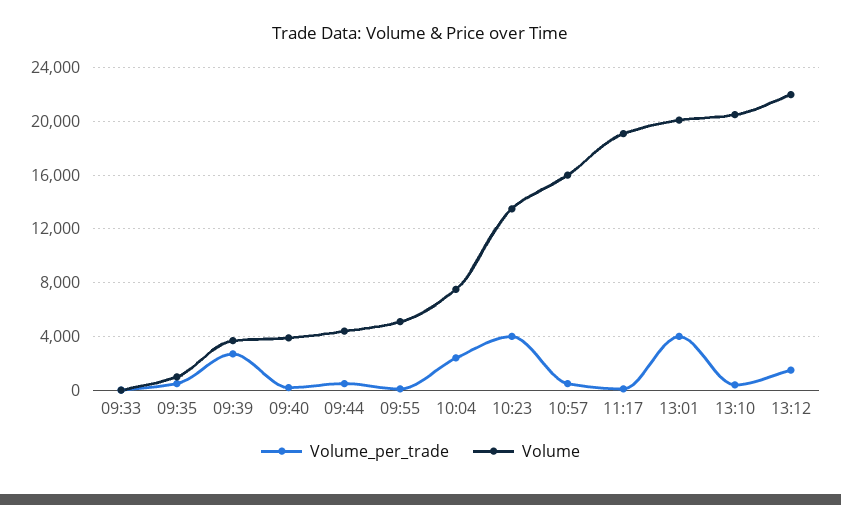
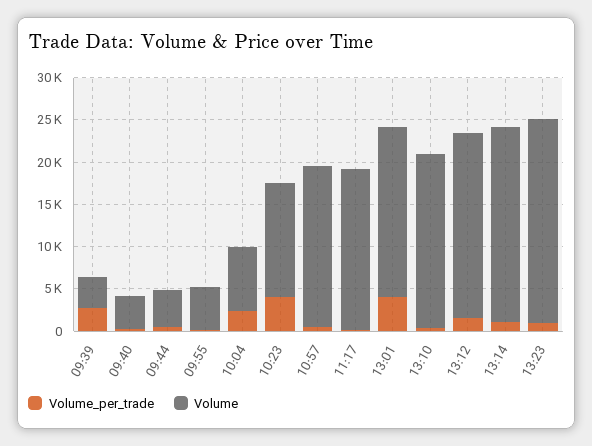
Volume_per_trade, 09:33: 0 -> none
Volume, 09:33: 0 -> none
Volume_per_trade, 09:35: 500 -> none
Volume, 09:35: 1000 -> none
Volume, 10:57: 16000 -> 19000
Volume_per_trade, 13:14: none -> 1000
Volume, 13:14: none -> 23000
Volume_per_trade, 13:23: none -> 1000
Volume, 13:23: none -> 24000

